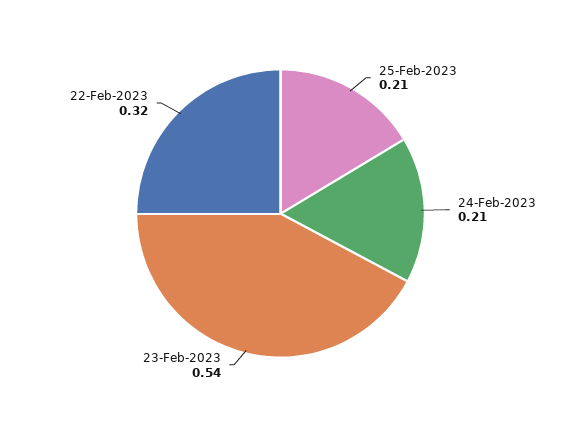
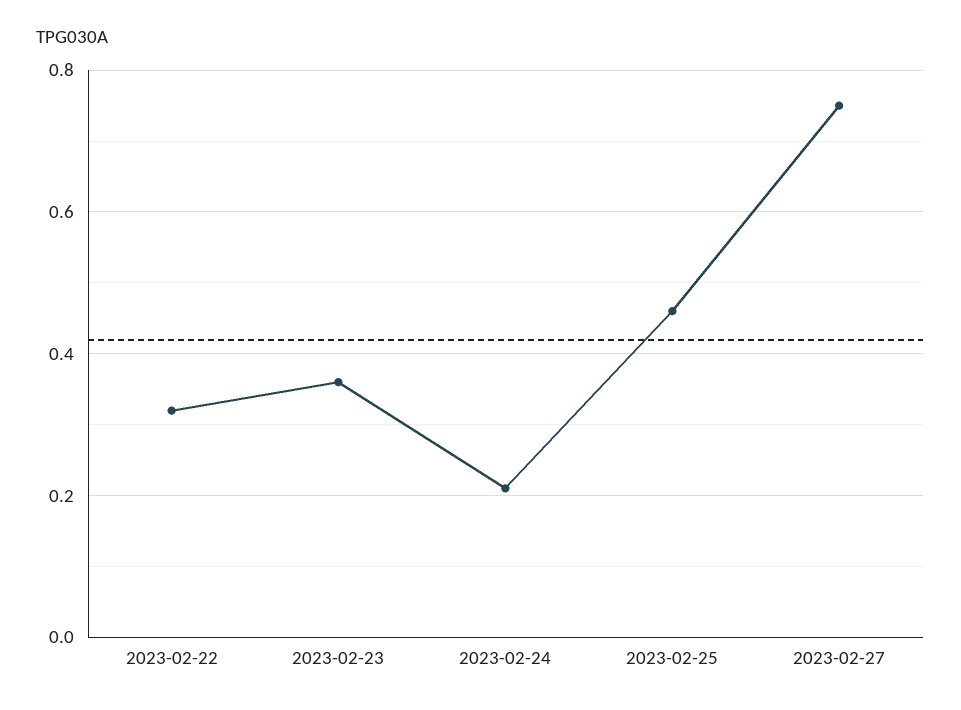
25-Feb-2023: 0.21 -> 0.45
23-Feb-2023: 0.54 -> 0.35
2023-02-27: none -> 0.75

